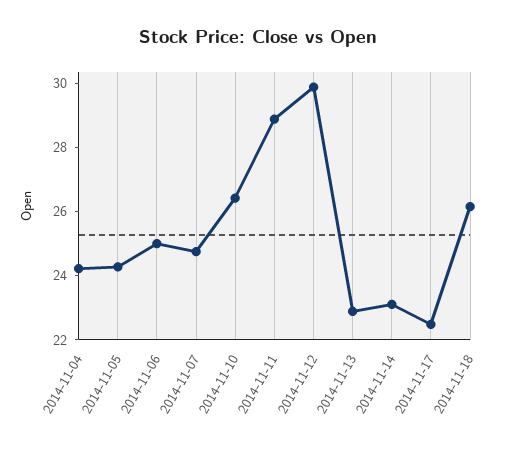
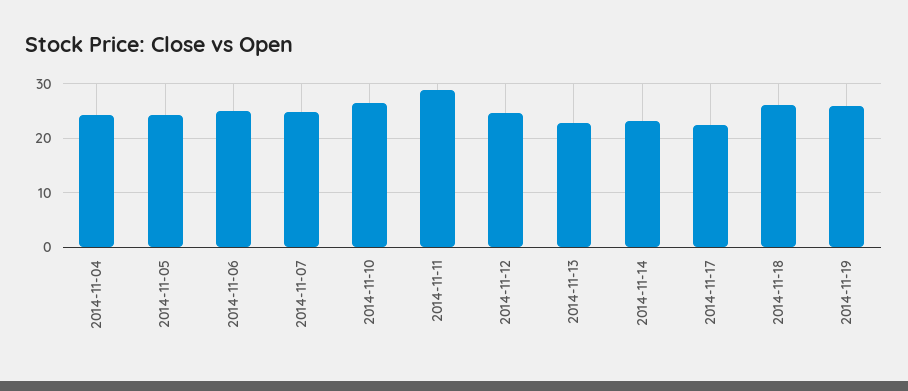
2014-11-12: 30 -> 24
2014-11-19: none -> 26

